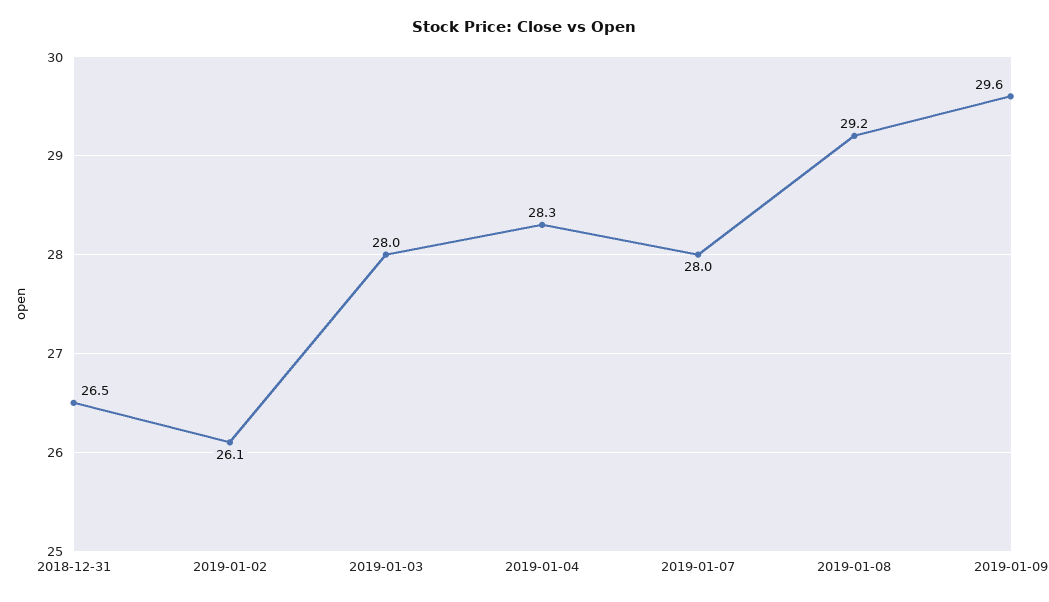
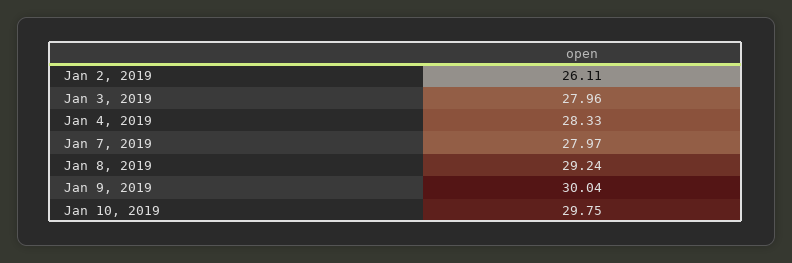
2018-12-31: 26.5 -> none
2019-01-09: 29.6 -> 30.04
Jan 10, 2019: none -> 29.75

